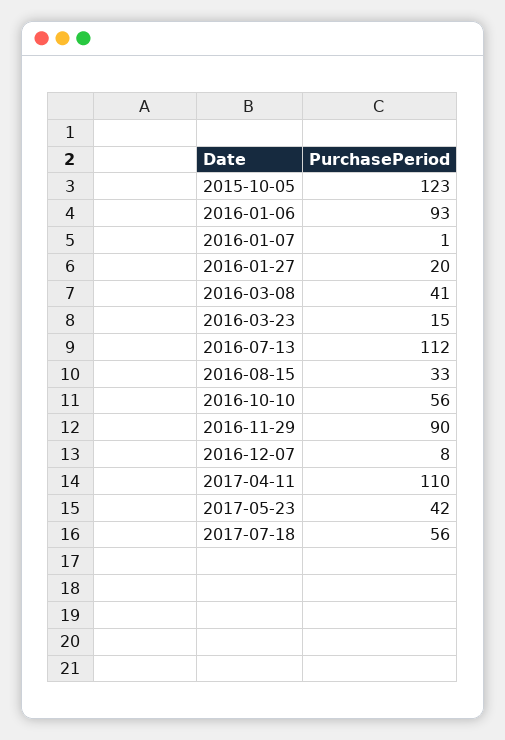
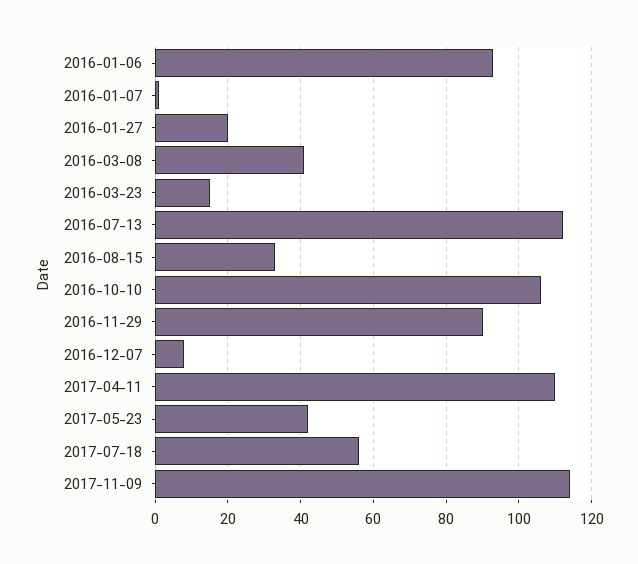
2015-10-05: 123 -> none
2016-10-10: 56 -> 105
2017-11-09: none -> 115

